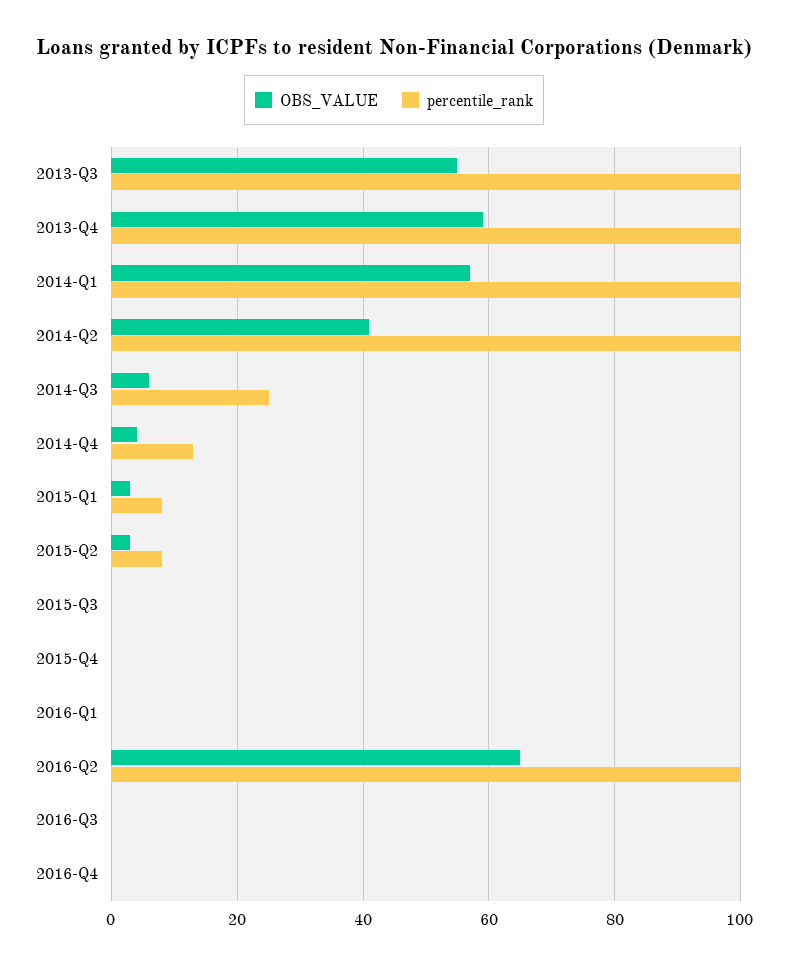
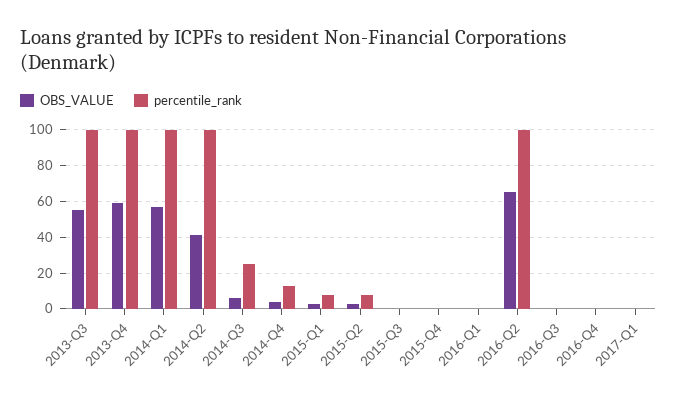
OBS_VALUE, 2017-Q1: none -> 0
percentile_rank, 2017-Q1: none -> 0

